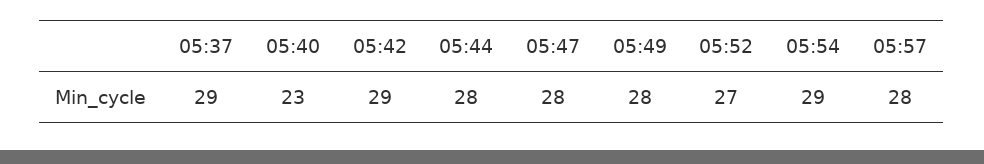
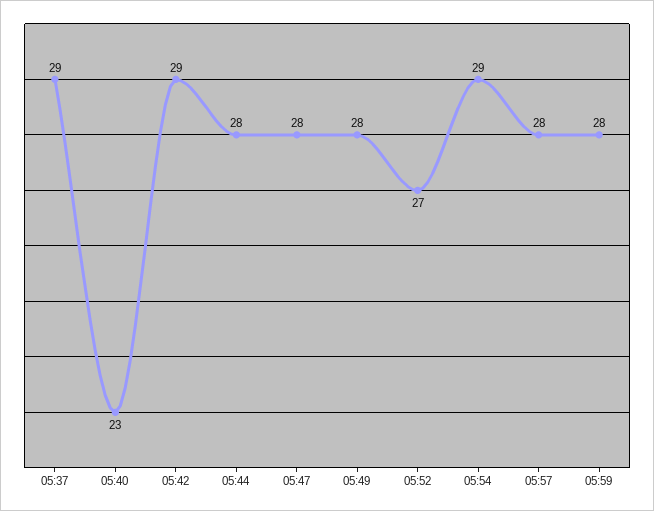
05:59: none -> 28

